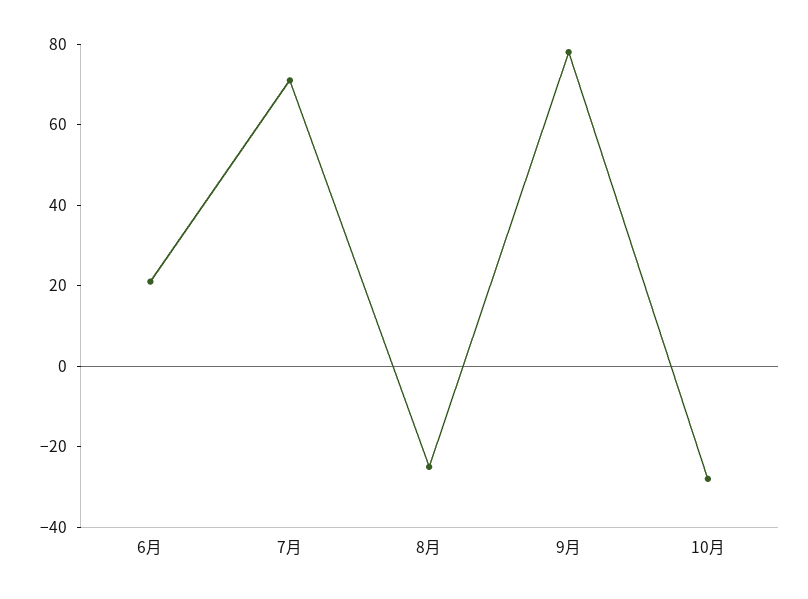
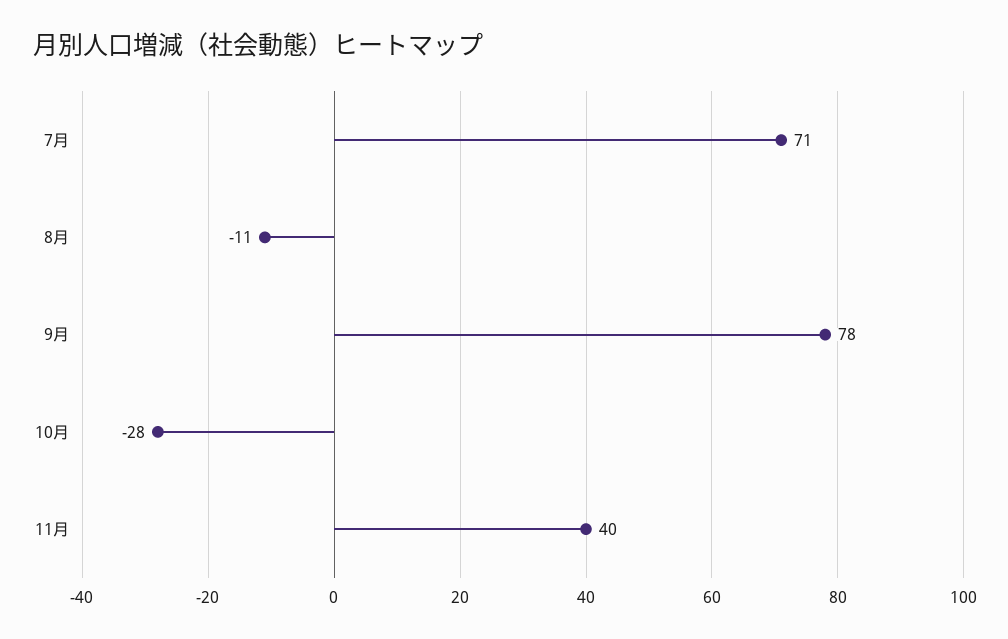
6月: 20 -> none
8月: -25 -> -11
11月: none -> 40

